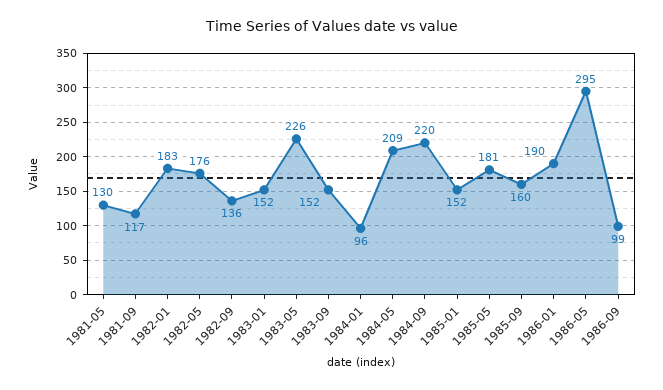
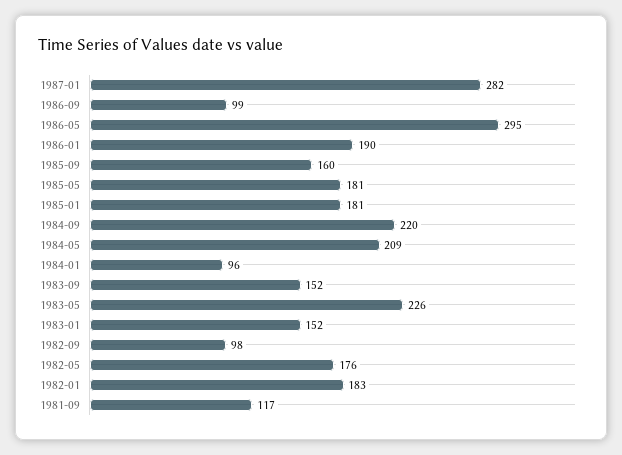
1981-05: 130 -> none
1982-09: 136 -> 98
1985-01: 152 -> 181
1987-01: none -> 282

